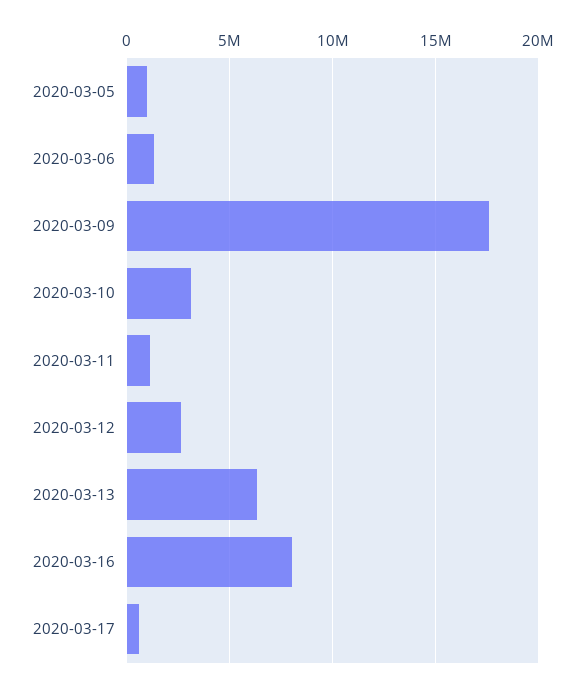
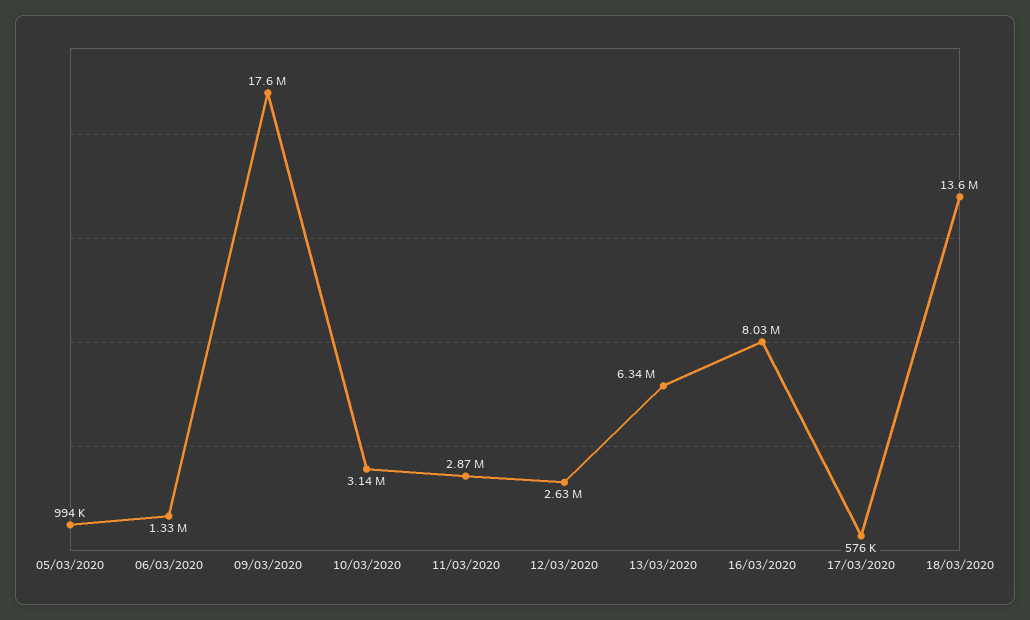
2020-03-11: 1000000 -> 2870000
18/03/2020: none -> 13600000

